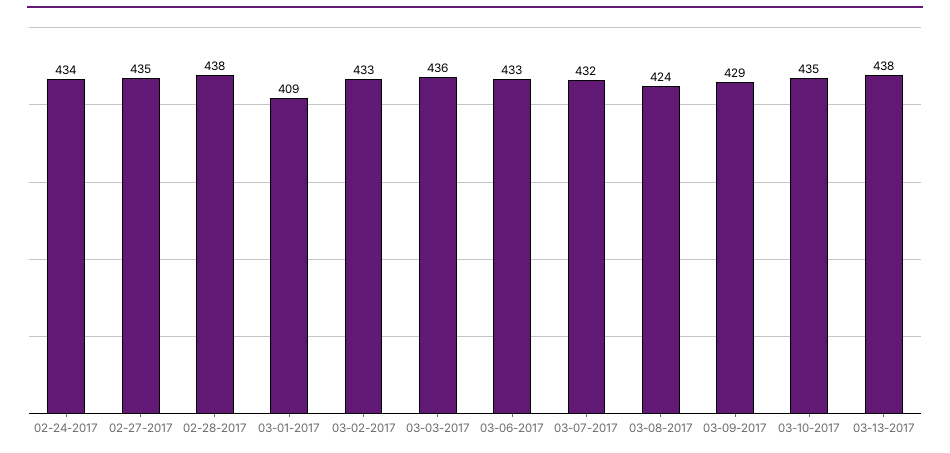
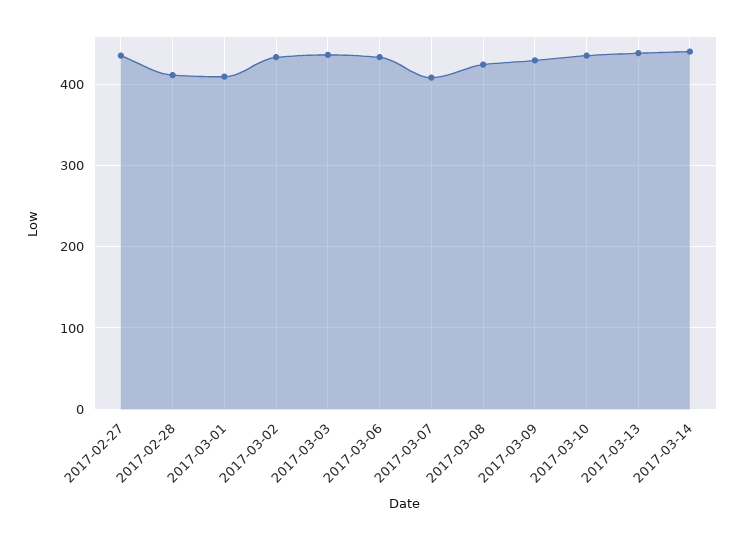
02-24-2017: 434 -> none
02-28-2017: 438 -> 410
03-07-2017: 432 -> 410
2017-03-14: none -> 440

